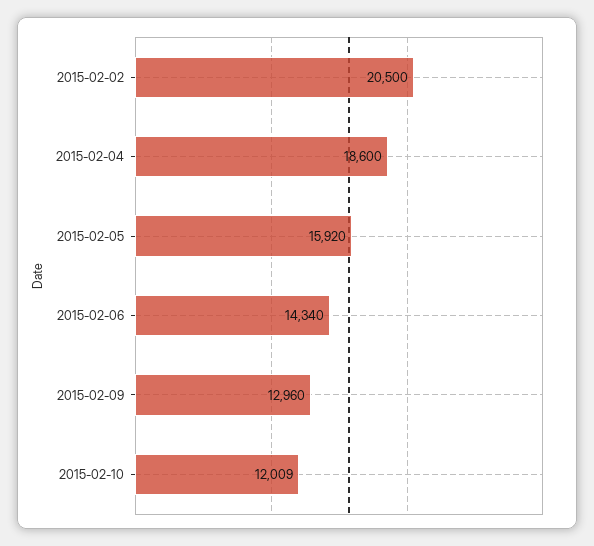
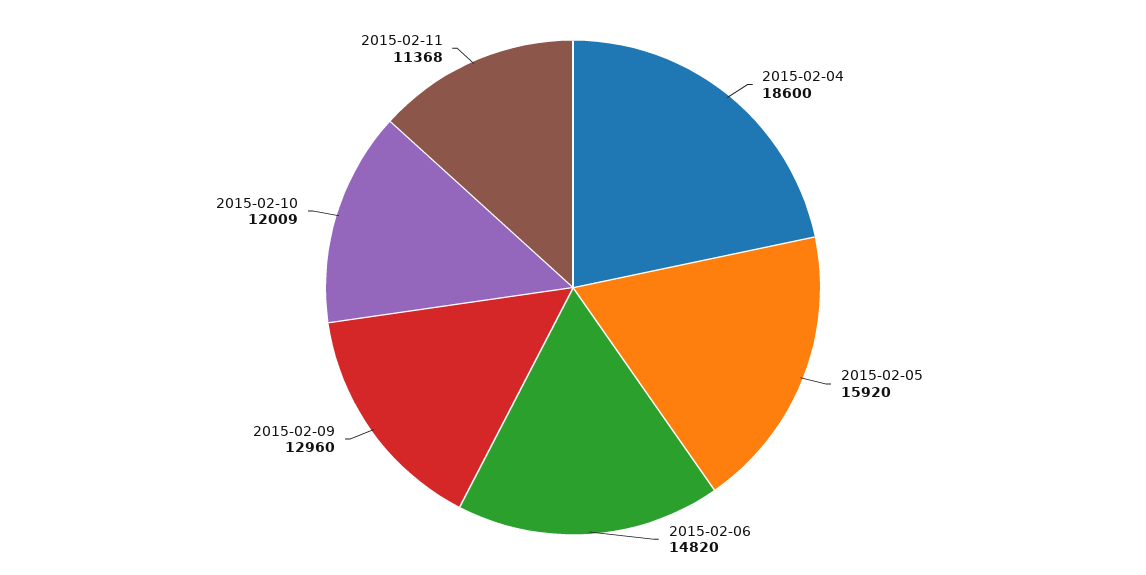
2015-02-02: 20500 -> none
2015-02-06: 14340 -> 14820
2015-02-11: none -> 11368

